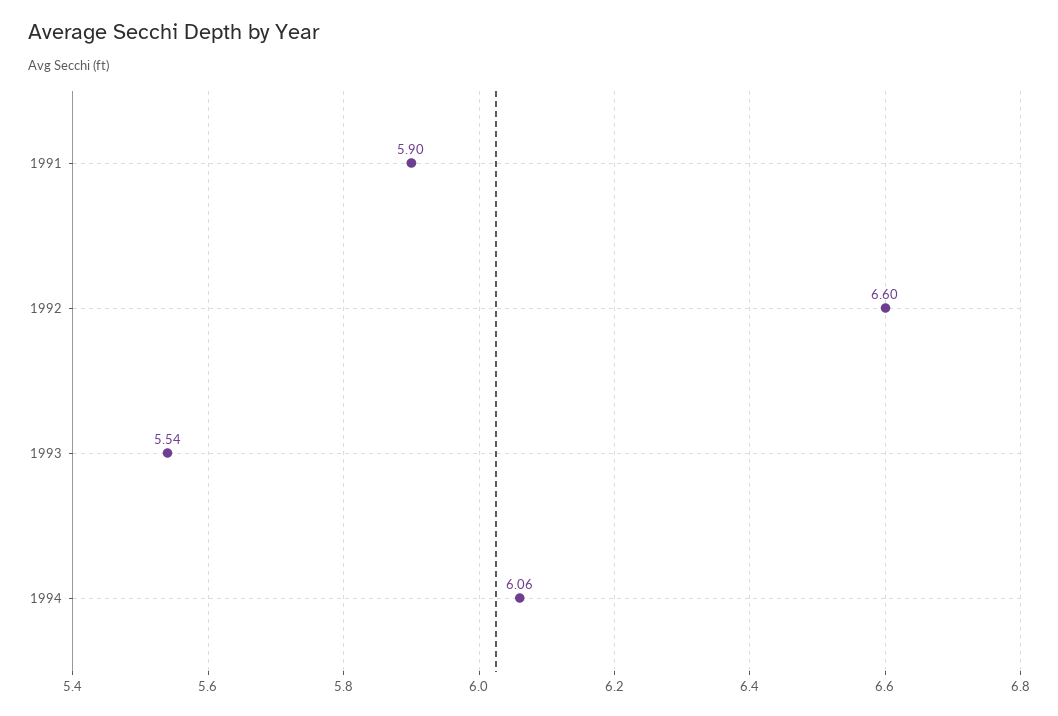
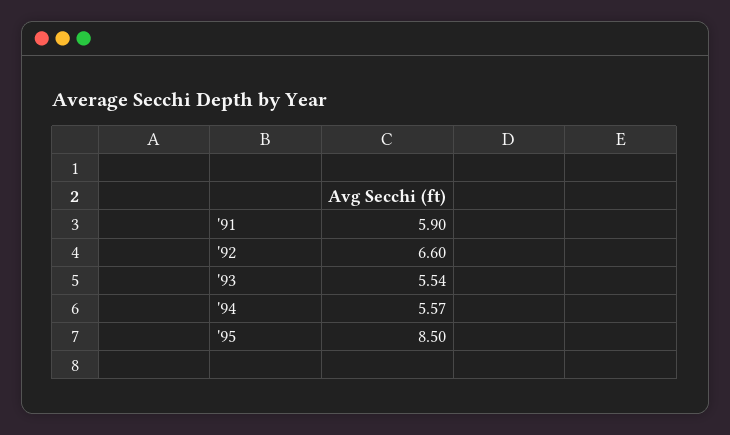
1994: 6.06 -> 5.57
'95: none -> 8.5

